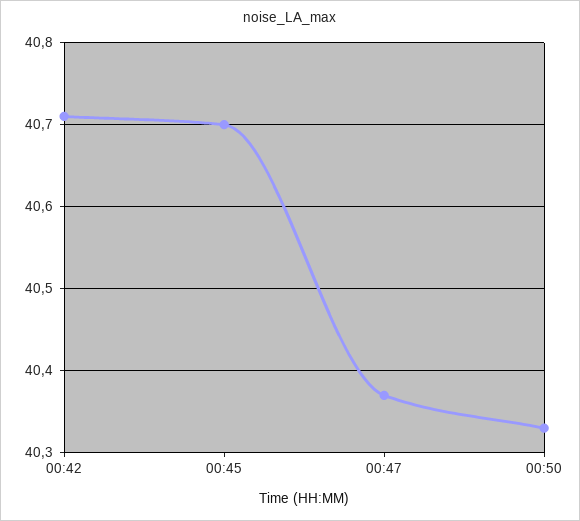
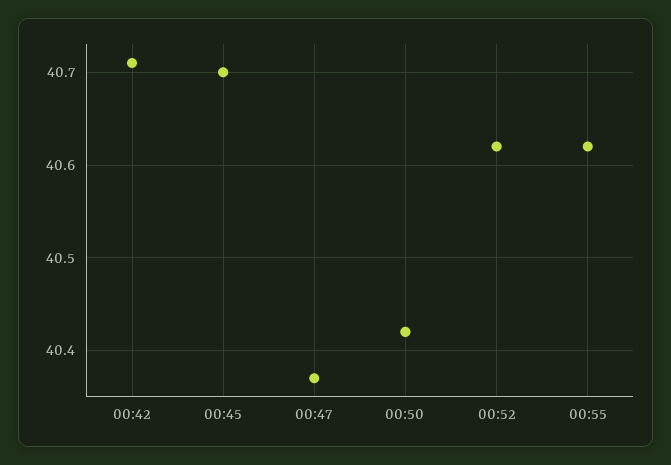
00:50: 40.33 -> 40.42
00:52: none -> 40.62
00:55: none -> 40.62

